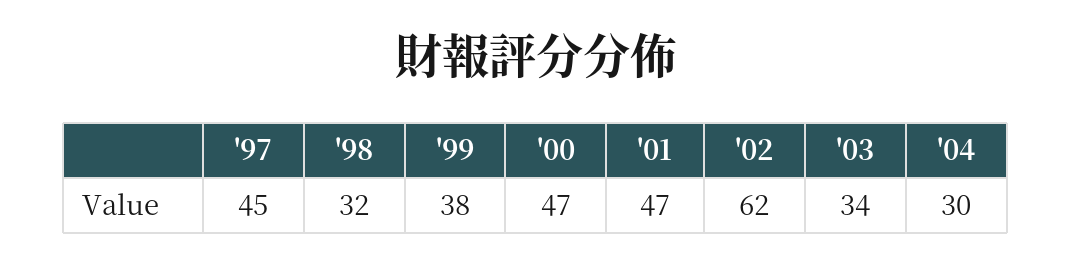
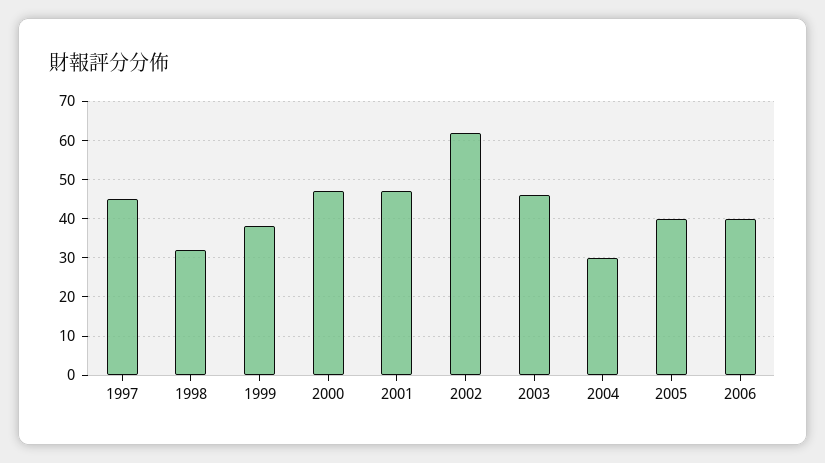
'03: 34 -> 45
2005: none -> 40
2006: none -> 40

